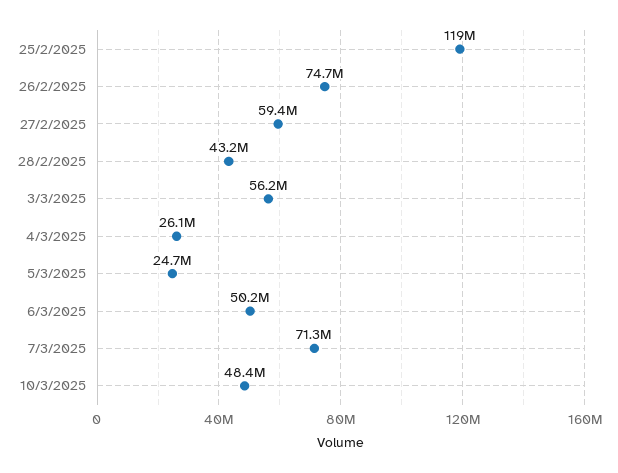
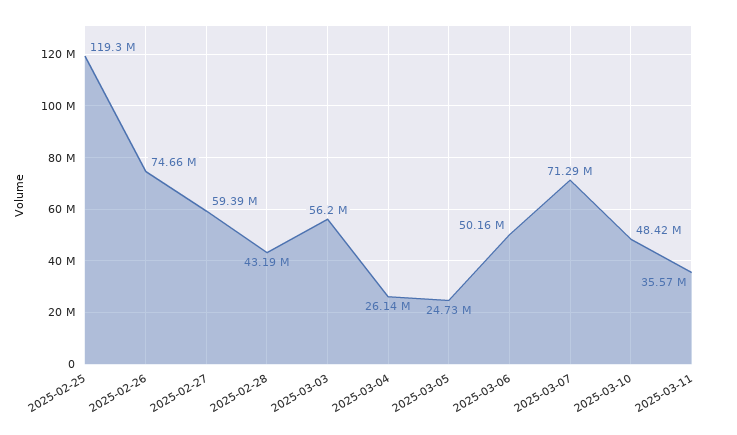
2025-03-11: none -> 35570000

